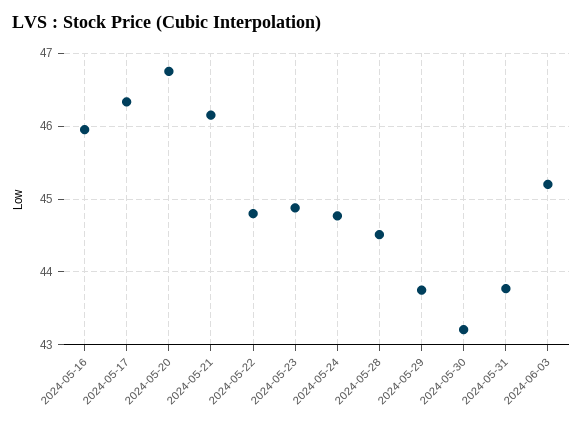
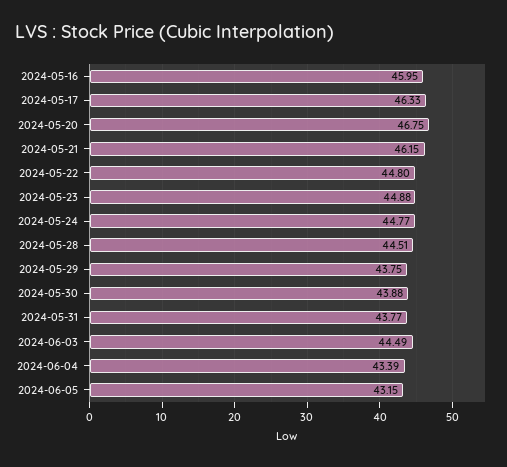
2024-05-30: 43.2 -> 43.88
2024-06-03: 45.2 -> 44.49
2024-06-04: none -> 43.39
2024-06-05: none -> 43.15

